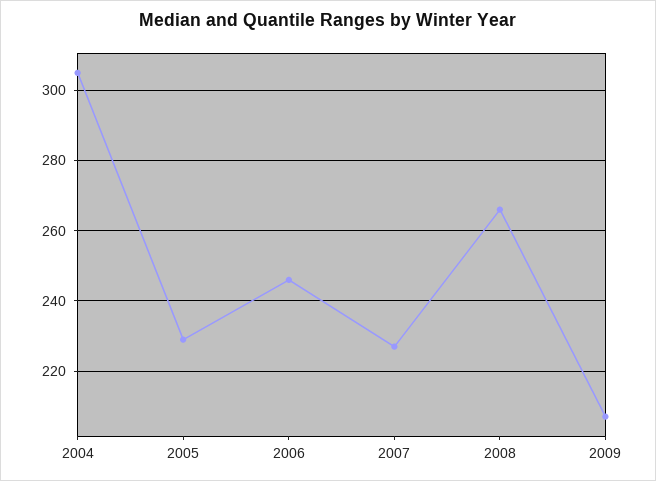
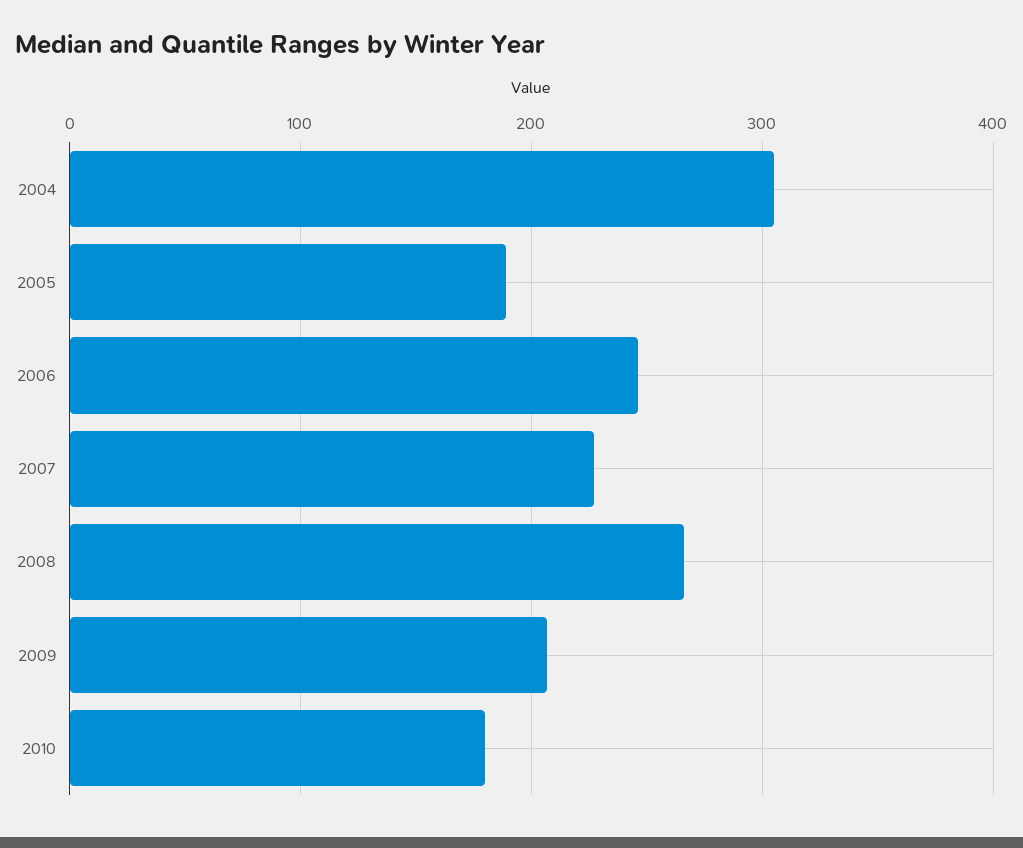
2005: 230 -> 190
2010: none -> 180

